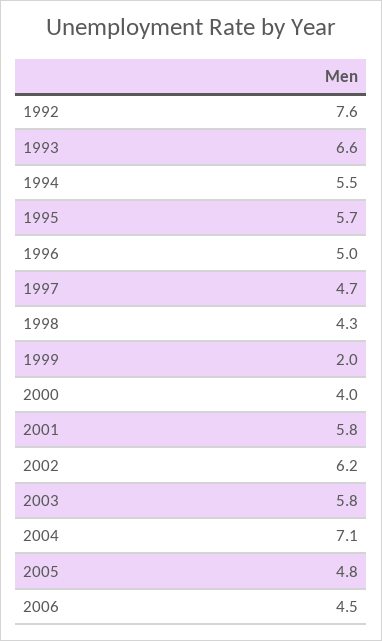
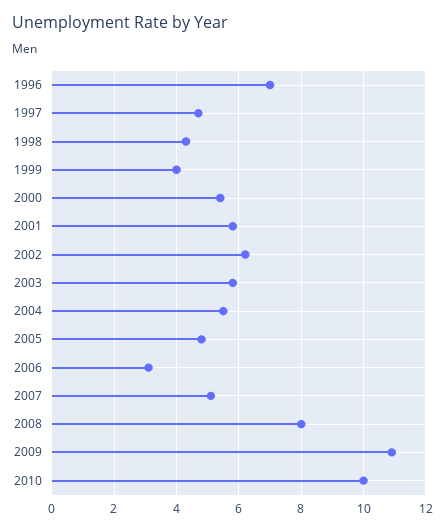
1992: 7.6 -> none
1993: 6.6 -> none
1994: 5.5 -> none
1995: 5.7 -> none
1996: 5 -> 7
1999: 2 -> 4
2000: 4 -> 5.5
2004: 7.1 -> 5.5
2006: 4.5 -> 3
2007: none -> 5
2008: none -> 8
2009: none -> 11
2010: none -> 10

